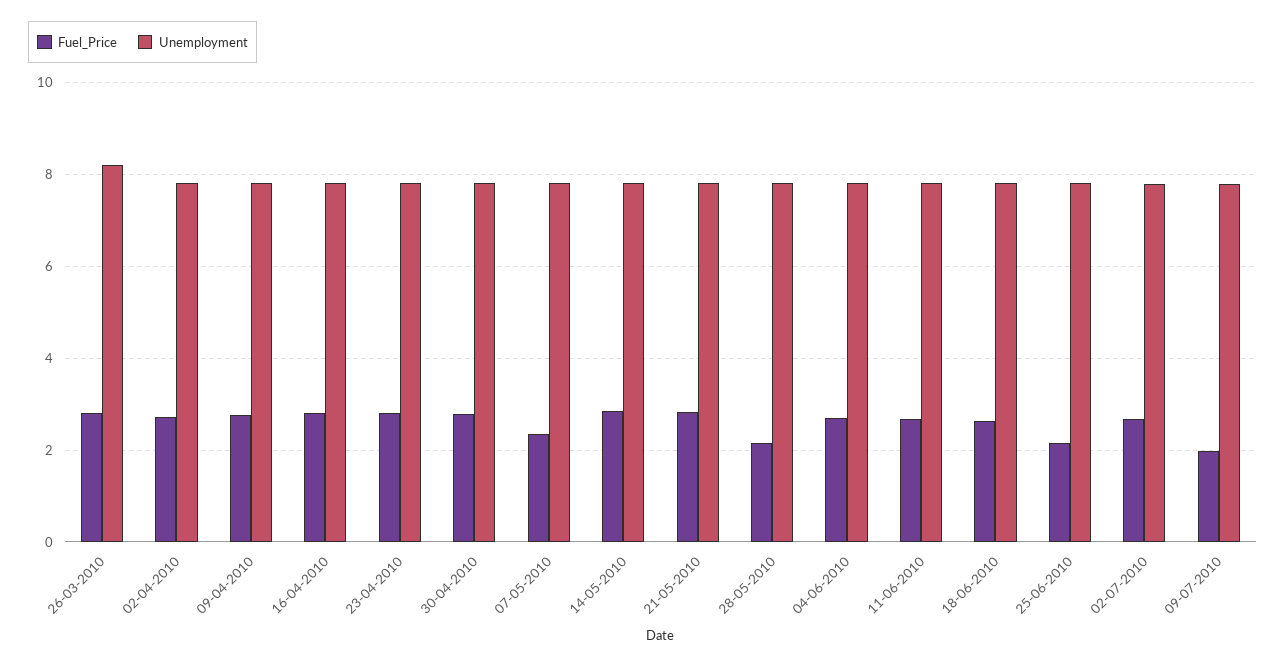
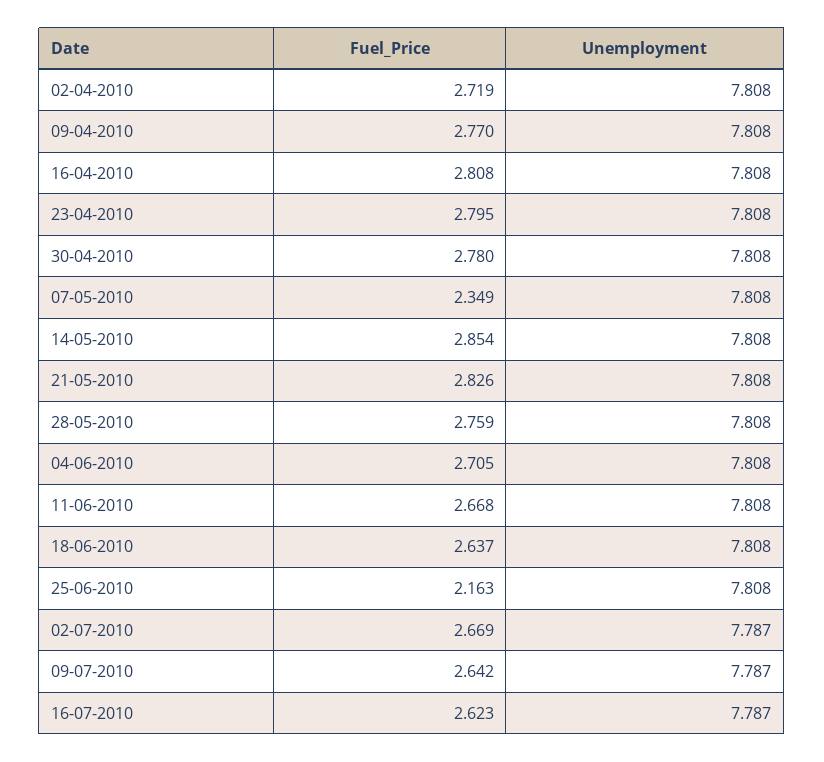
Fuel_Price, 26-03-2010: 2.8 -> none
Unemployment, 26-03-2010: 8.2 -> none
Fuel_Price, 28-05-2010: 2.2 -> 2.759
Fuel_Price, 09-07-2010: 2 -> 2.642
Fuel_Price, 16-07-2010: none -> 2.623
Unemployment, 16-07-2010: none -> 7.787

